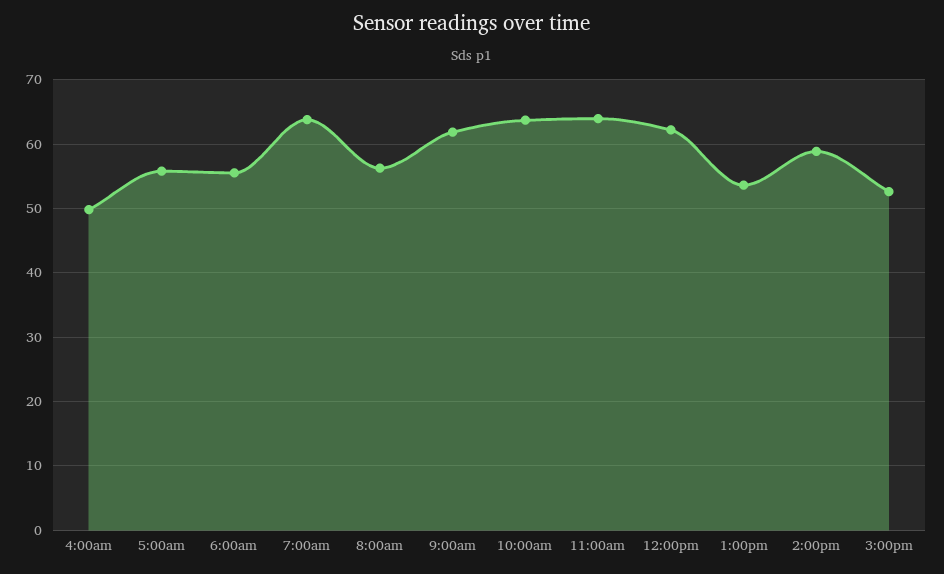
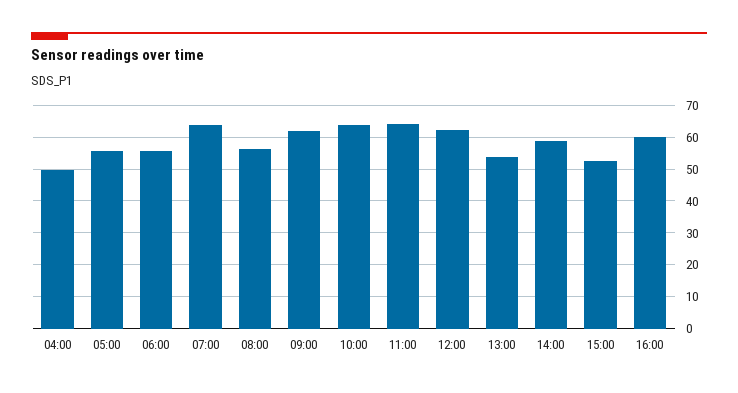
16:00: none -> 60

